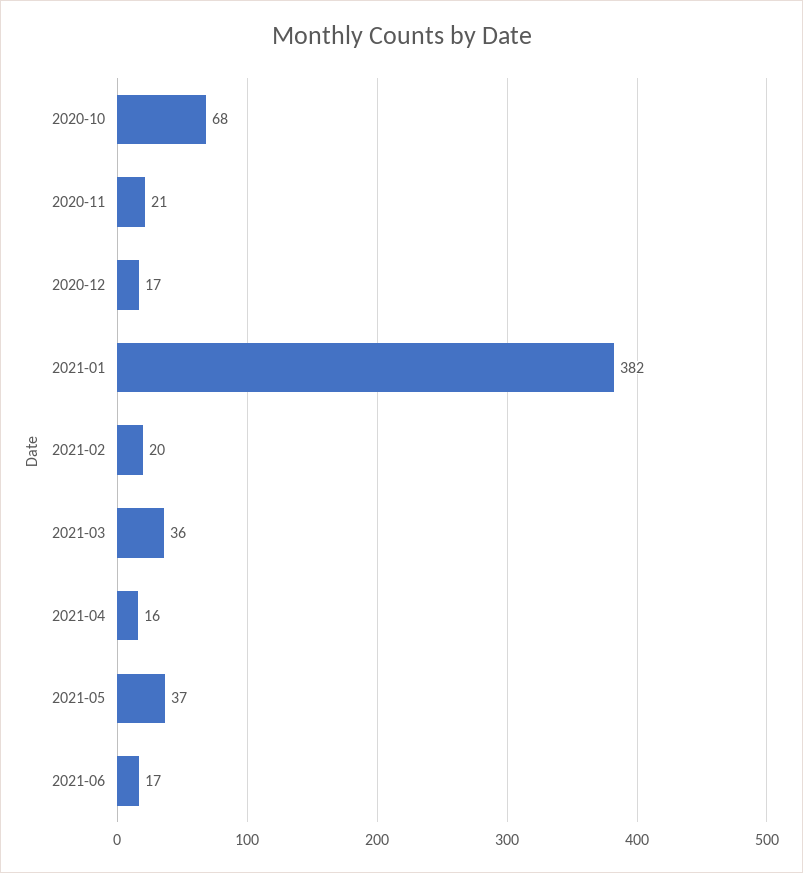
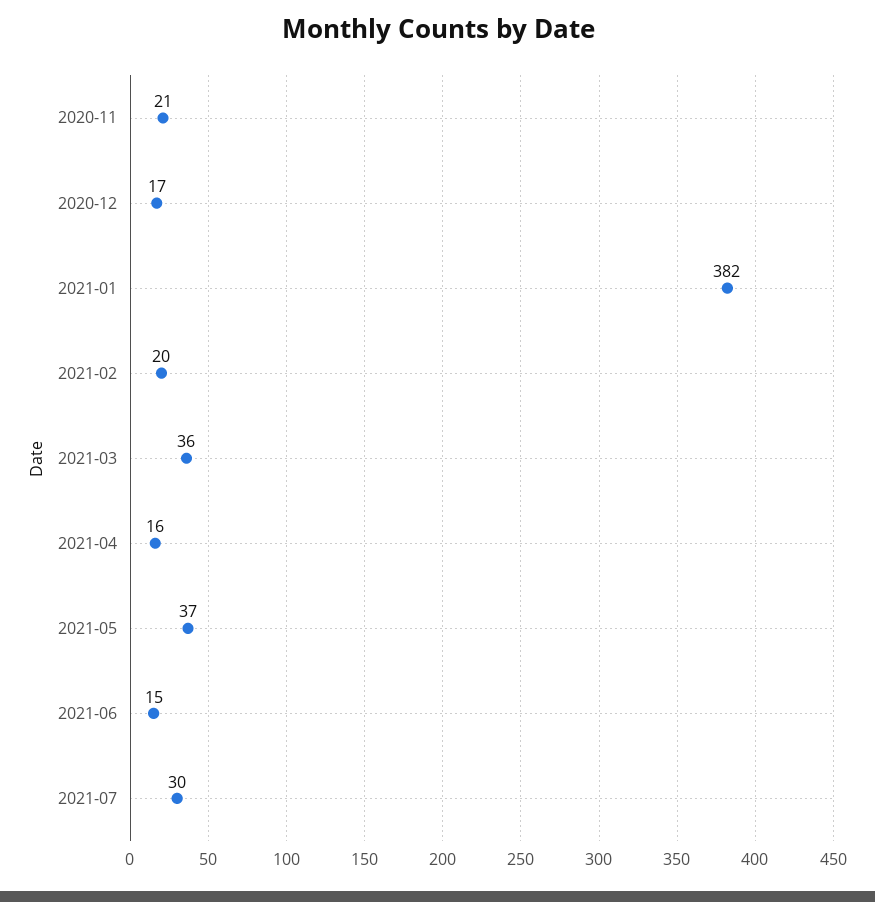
2020-10: 68 -> none
2021-06: 17 -> 15
2021-07: none -> 30

